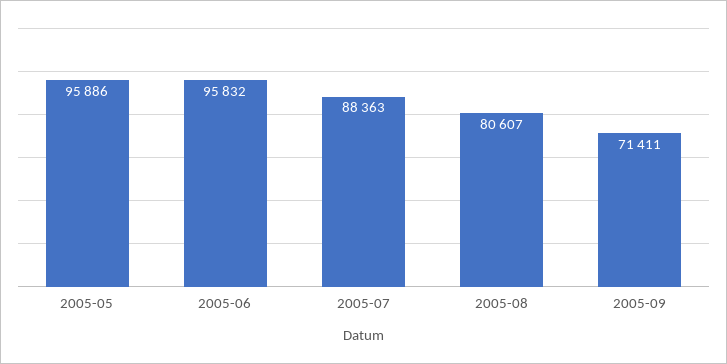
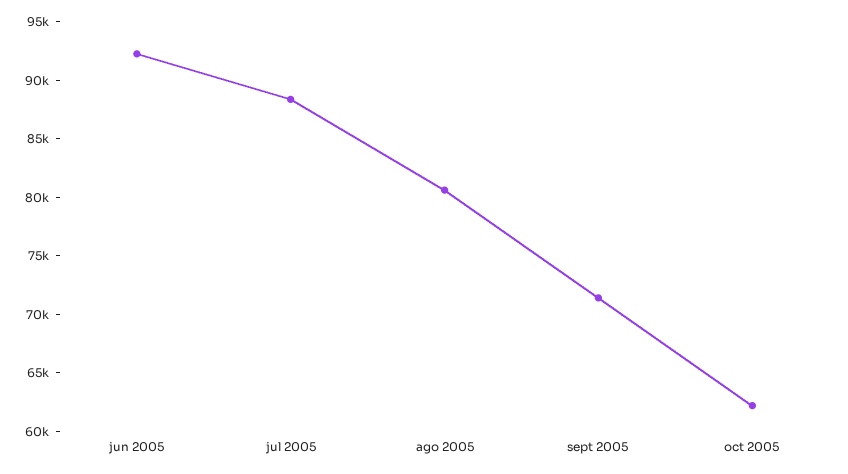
2005-05: 95886 -> none
2005-06: 95832 -> 92000
oct 2005: none -> 62000

